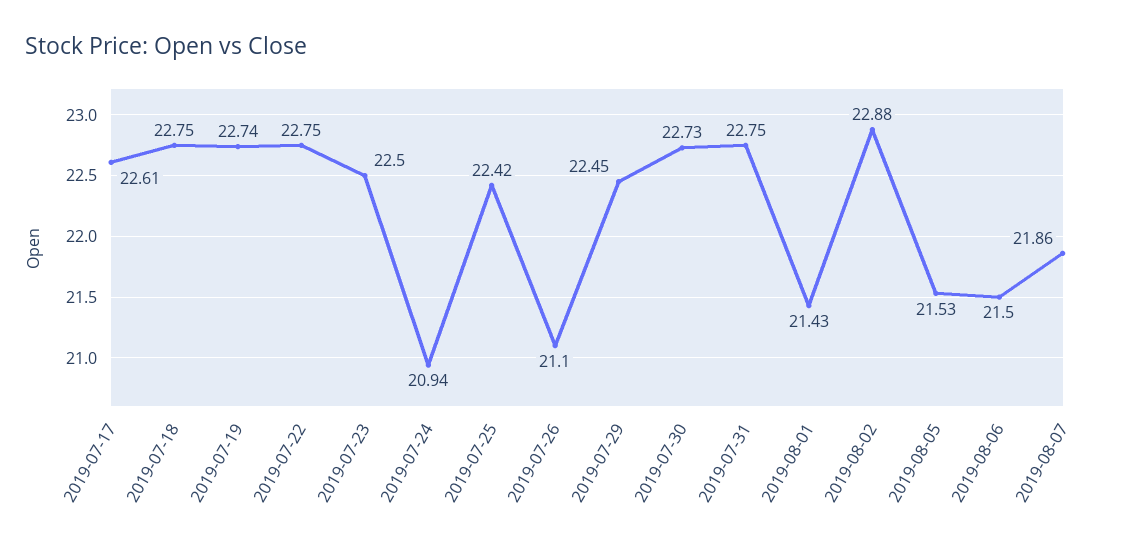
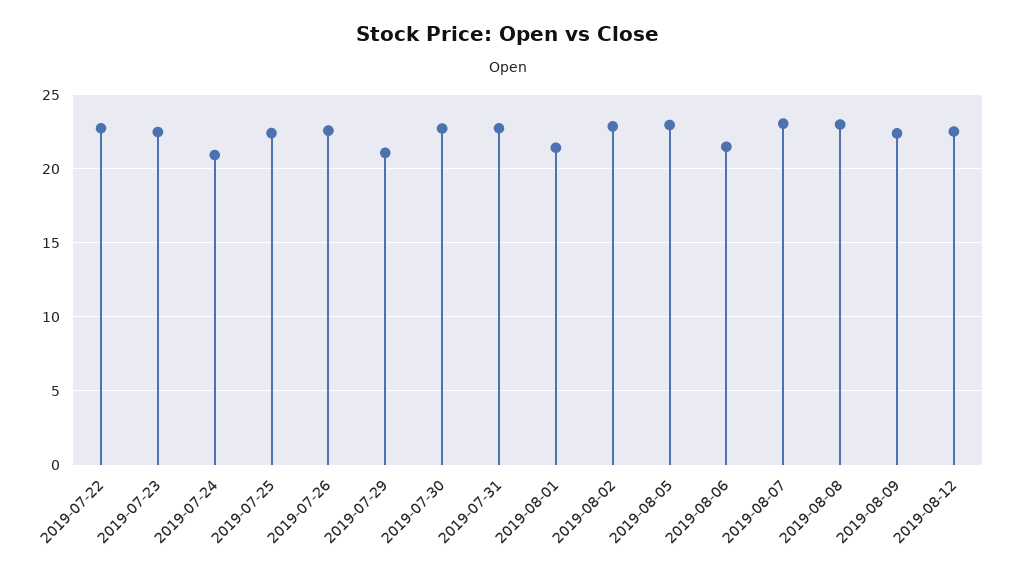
2019-07-17: 22.61 -> none
2019-07-18: 22.75 -> none
2019-07-19: 22.74 -> none
2019-07-26: 21.1 -> 22.5
2019-07-29: 22.45 -> 21
2019-08-05: 21.53 -> 23
2019-08-07: 21.86 -> 23
2019-08-08: none -> 23
2019-08-09: none -> 22.5
2019-08-12: none -> 22.5

